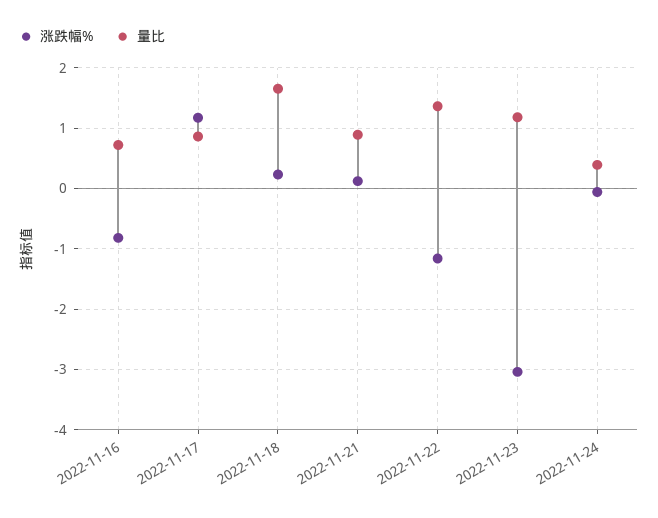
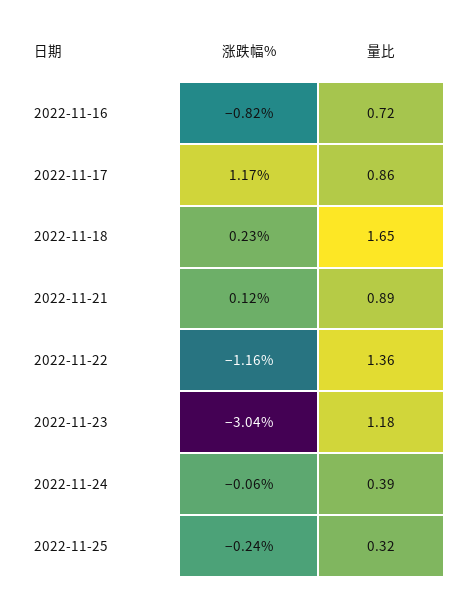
涨跌幅%, 2022-11-25: none -> -0.24
量比, 2022-11-25: none -> 0.32

